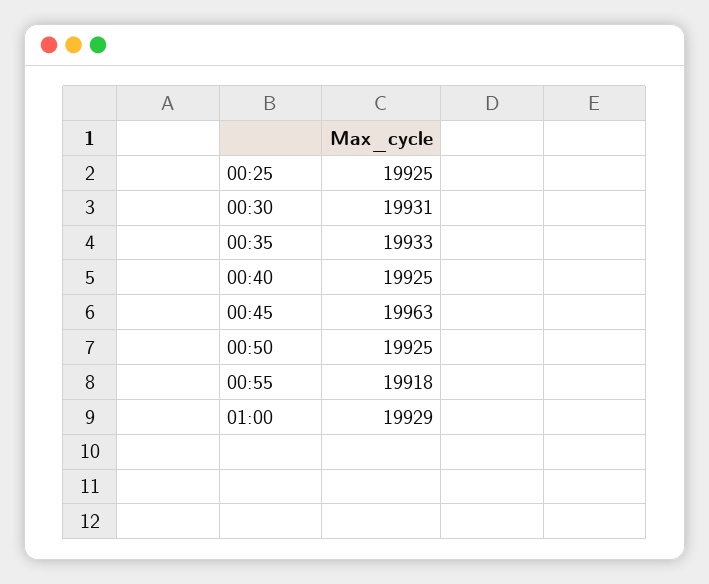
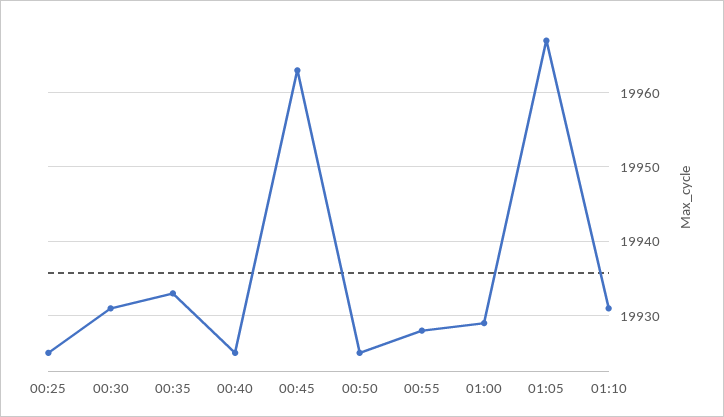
00:55: 19918 -> 19928
01:05: none -> 19967
01:10: none -> 19931

